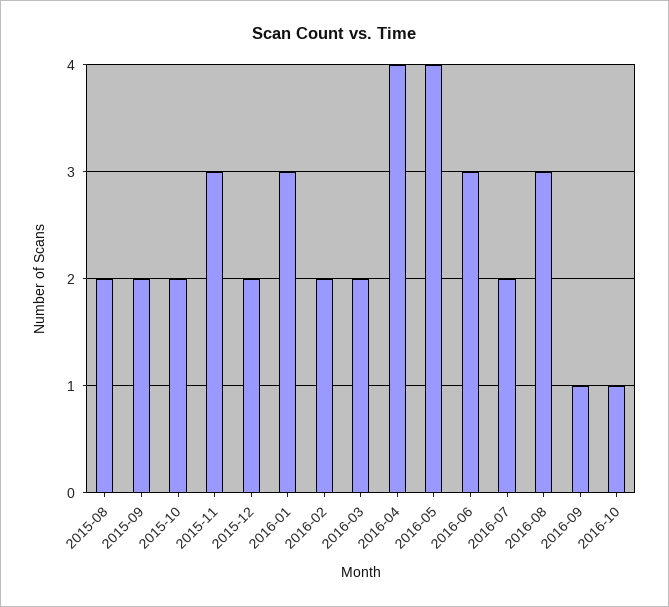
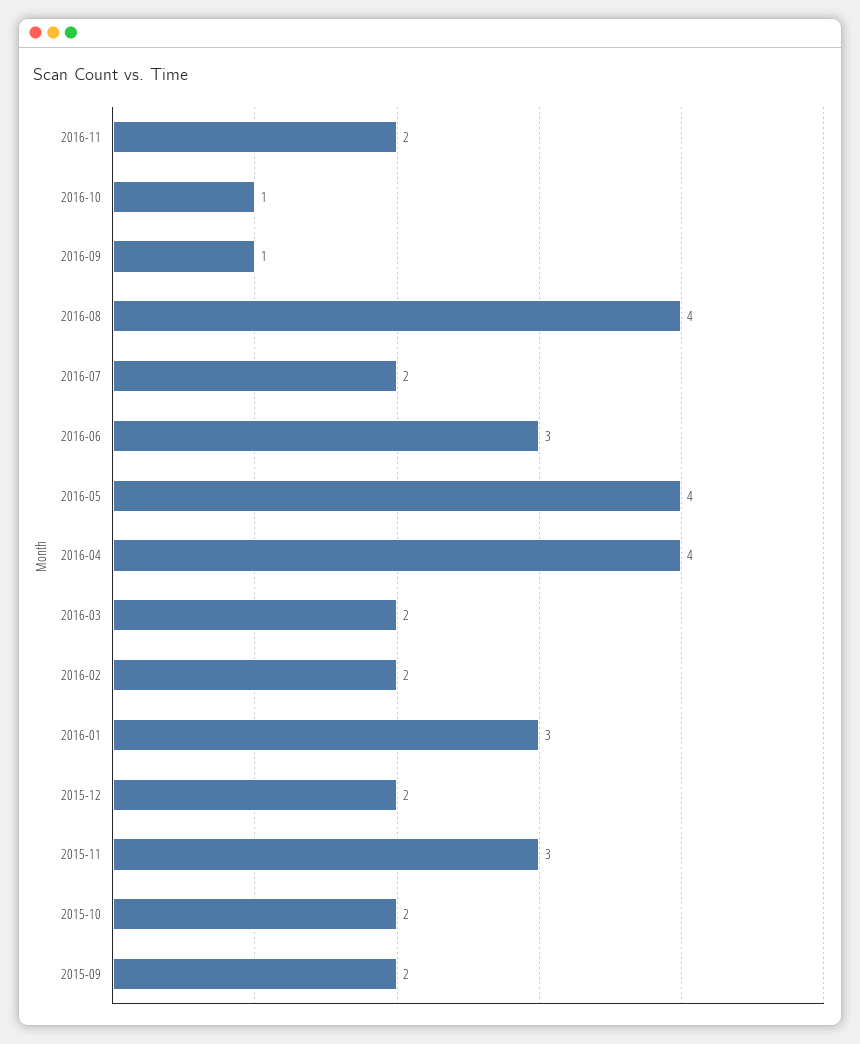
2015-08: 2 -> none
2016-08: 3 -> 4
2016-11: none -> 2

